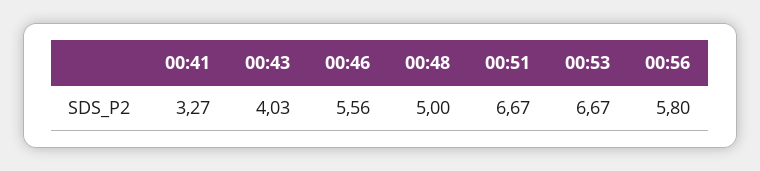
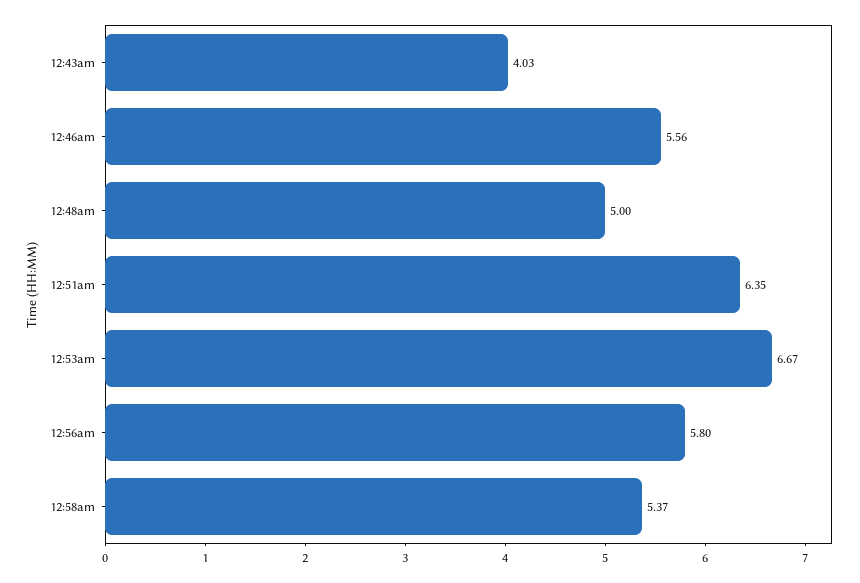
00:41: 3.27 -> none
00:51: 6.67 -> 6.35
12:58am: none -> 5.37

